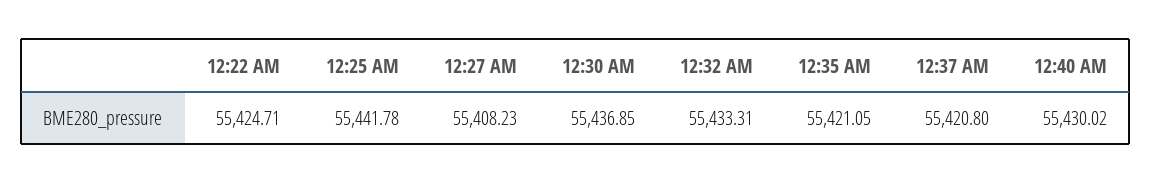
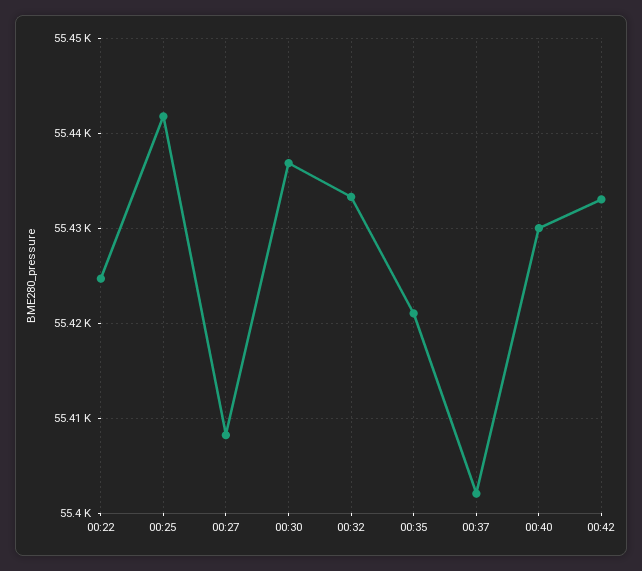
12:37 AM: 55420.8 -> 55402
00:42: none -> 55433

